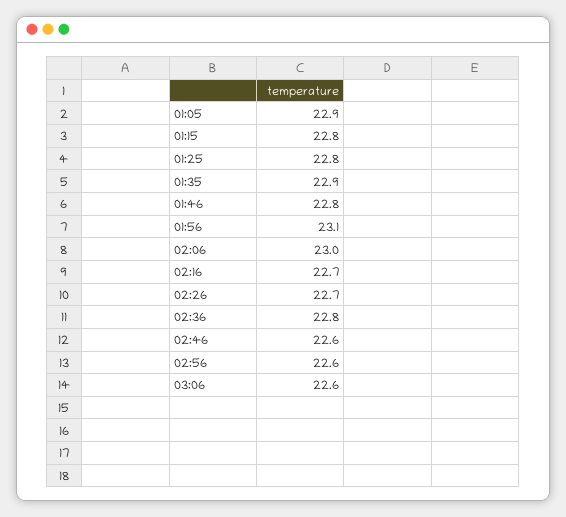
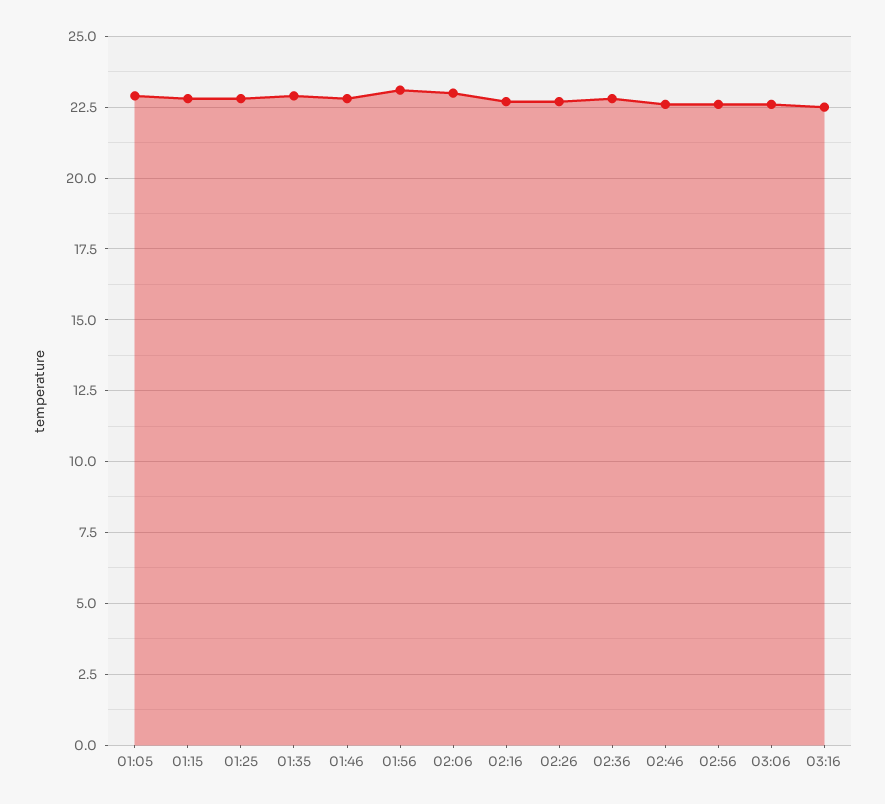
03:16: none -> 22.5

